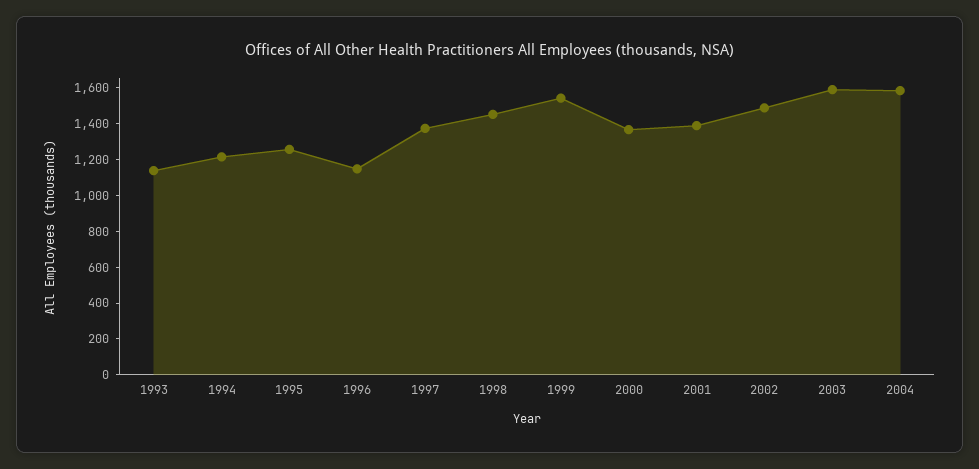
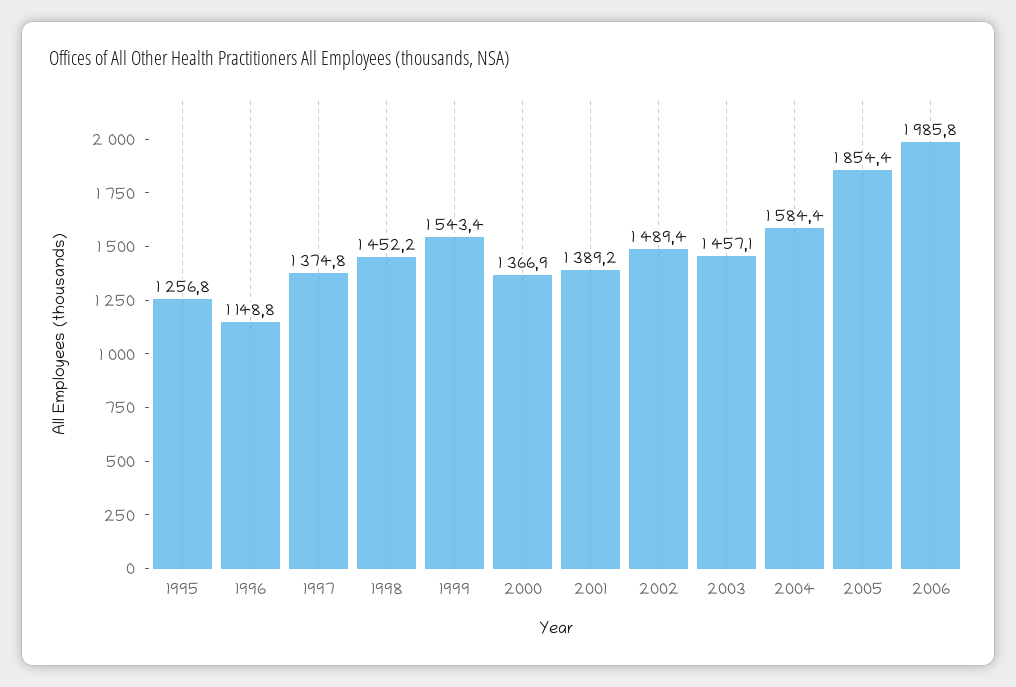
1993: 1150 -> none
1994: 1200 -> none
2003: 1600 -> 1457.1
2005: none -> 1854.4
2006: none -> 1985.8

